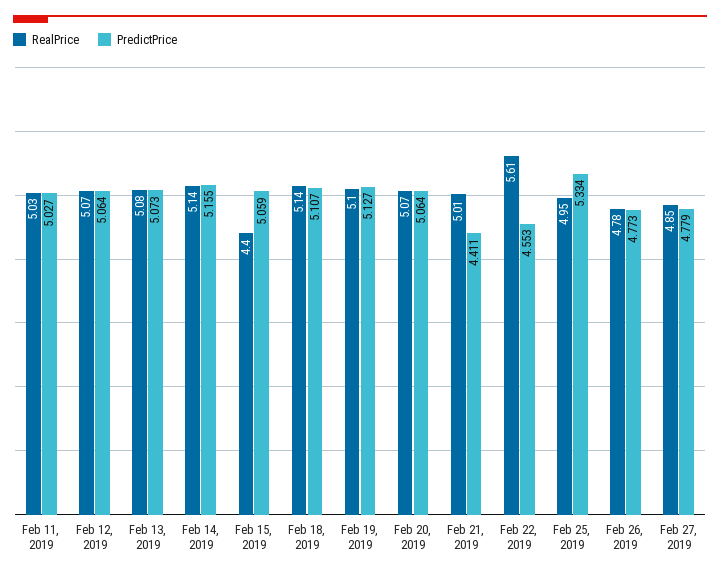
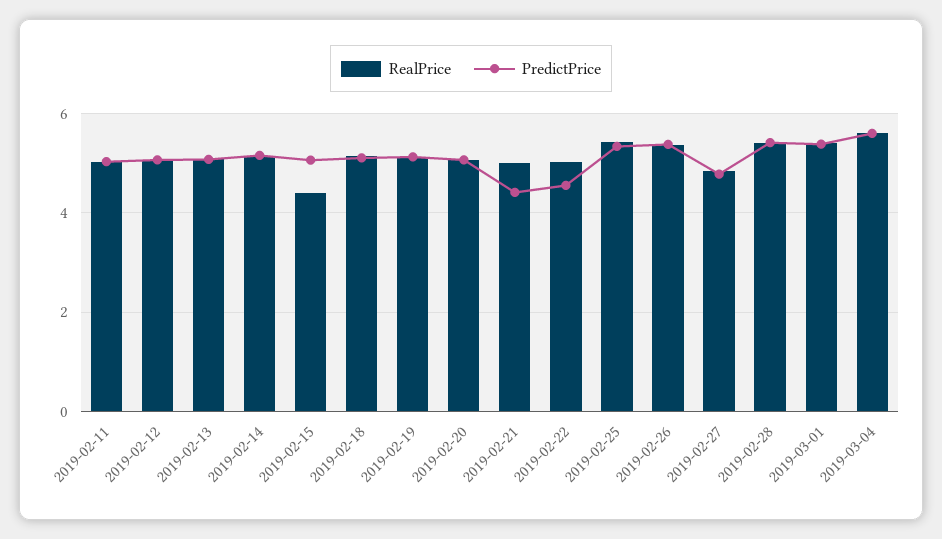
RealPrice, Feb 22, 2019: 5.61 -> 5
RealPrice, Feb 25, 2019: 4.95 -> 5.4
RealPrice, Feb 26, 2019: 4.78 -> 5.4
PredictPrice, Feb 26, 2019: 4.773 -> 5.4
RealPrice, 2019-02-28: none -> 5.4
PredictPrice, 2019-02-28: none -> 5.4
RealPrice, 2019-03-01: none -> 5.4
PredictPrice, 2019-03-01: none -> 5.4
RealPrice, 2019-03-04: none -> 5.6
PredictPrice, 2019-03-04: none -> 5.6

